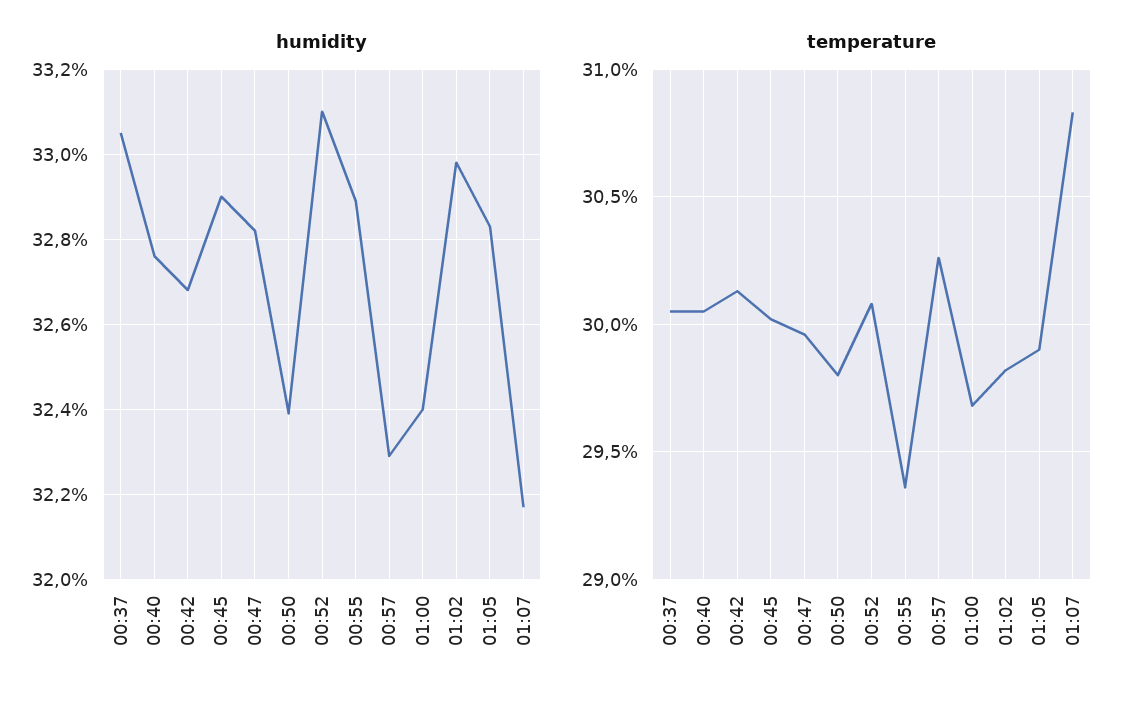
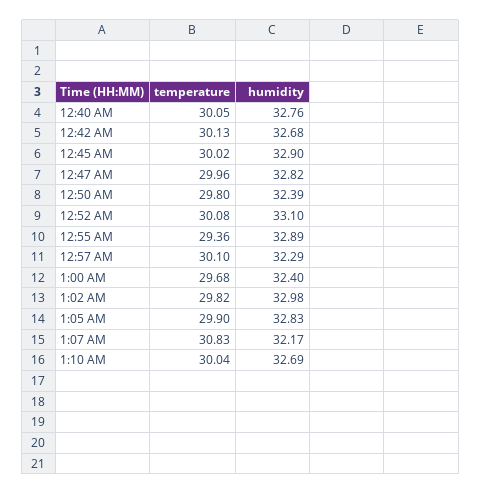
humidity, 00:37: 33.05 -> none
temperature, 00:37: 30.05 -> none
temperature, 00:57: 30.25 -> 30.1
temperature, 1:10 AM: none -> 30.04
humidity, 1:10 AM: none -> 32.69

